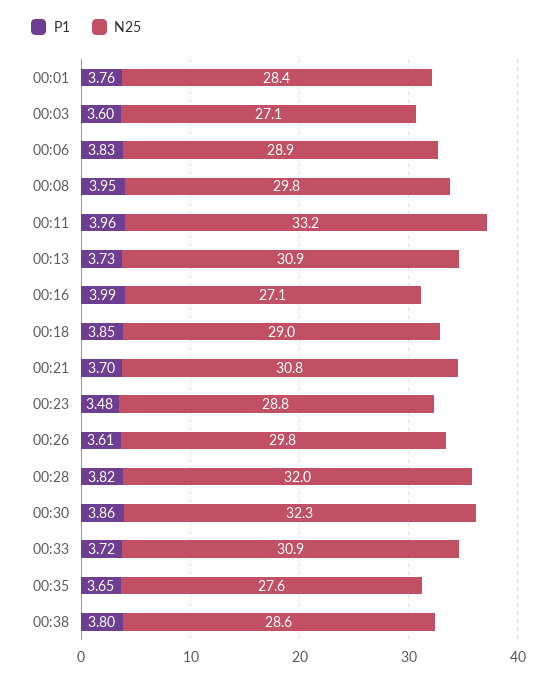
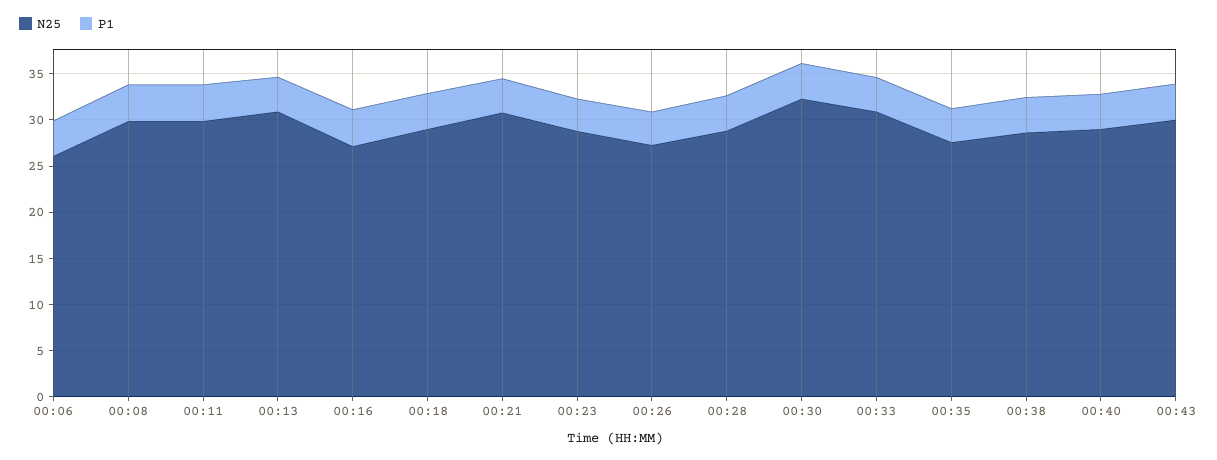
P1, 00:01: 3.76 -> none
N25, 00:01: 28.4 -> none
P1, 00:03: 3.6 -> none
N25, 00:03: 27.1 -> none
N25, 00:06: 28.9 -> 26
N25, 00:11: 33.2 -> 30
N25, 00:26: 29.8 -> 27
N25, 00:28: 32 -> 29
N25, 00:40: none -> 29
P1, 00:40: none -> 4
N25, 00:43: none -> 30
P1, 00:43: none -> 4

